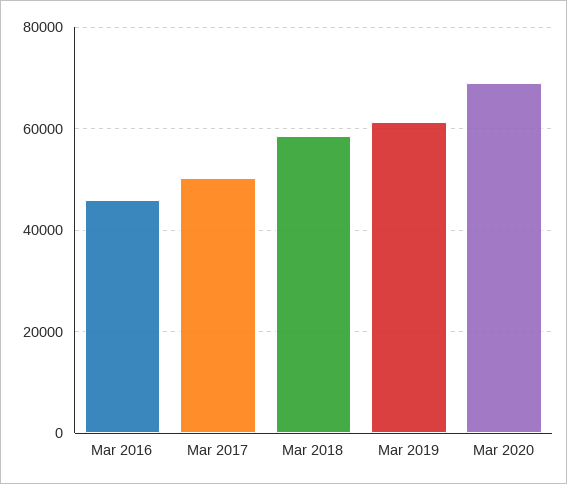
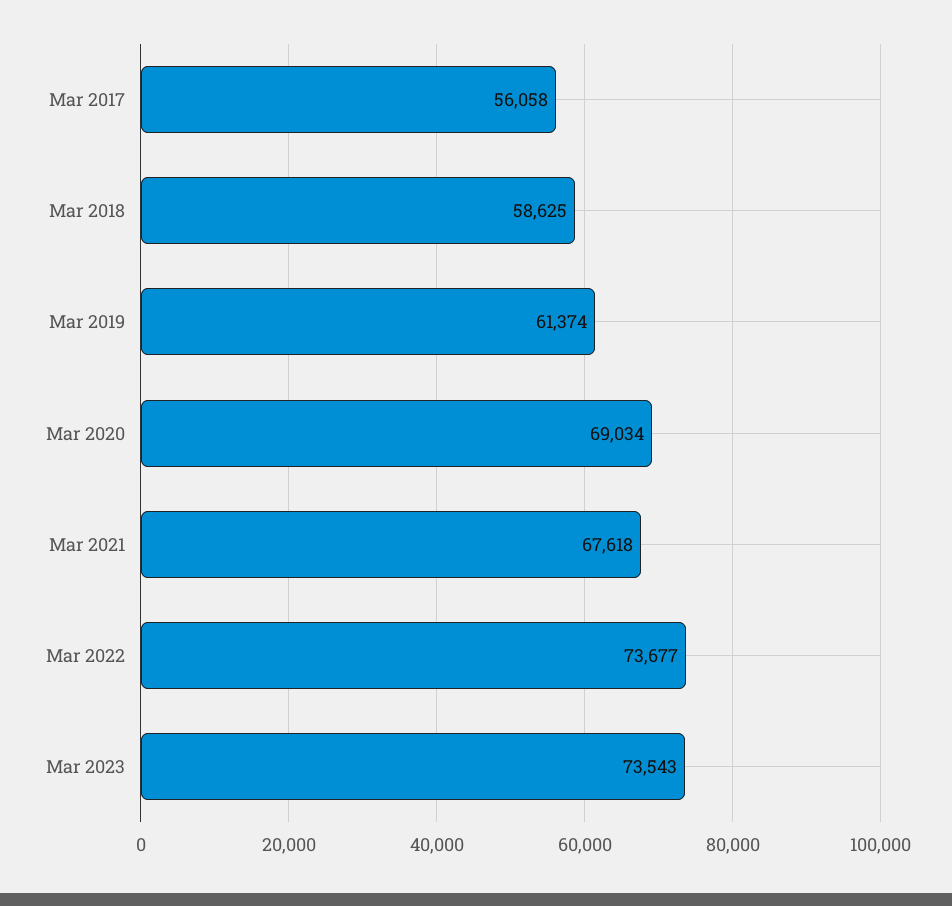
Mar 2016: 46000 -> none
Mar 2017: 50000 -> 56058
Mar 2021: none -> 67618
Mar 2022: none -> 73677
Mar 2023: none -> 73543

